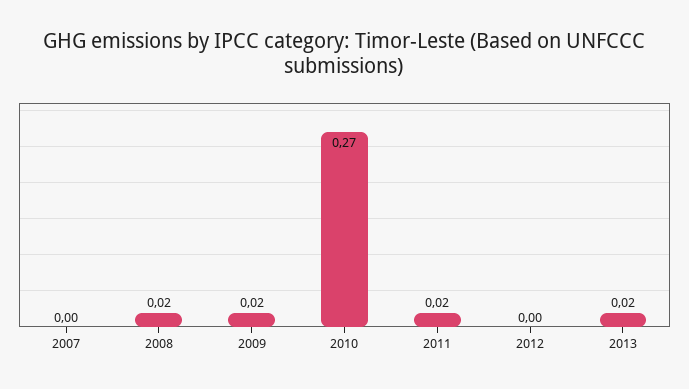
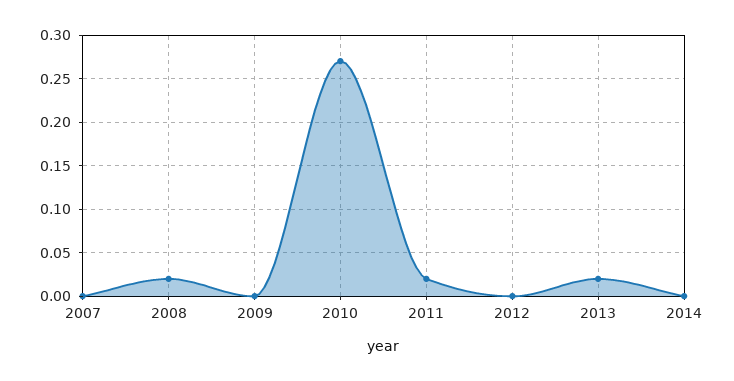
2009: 0.02 -> 0
2014: none -> 0

